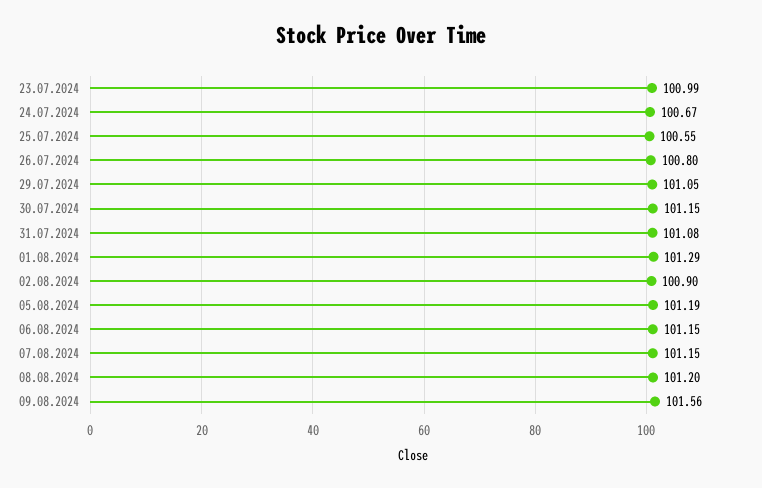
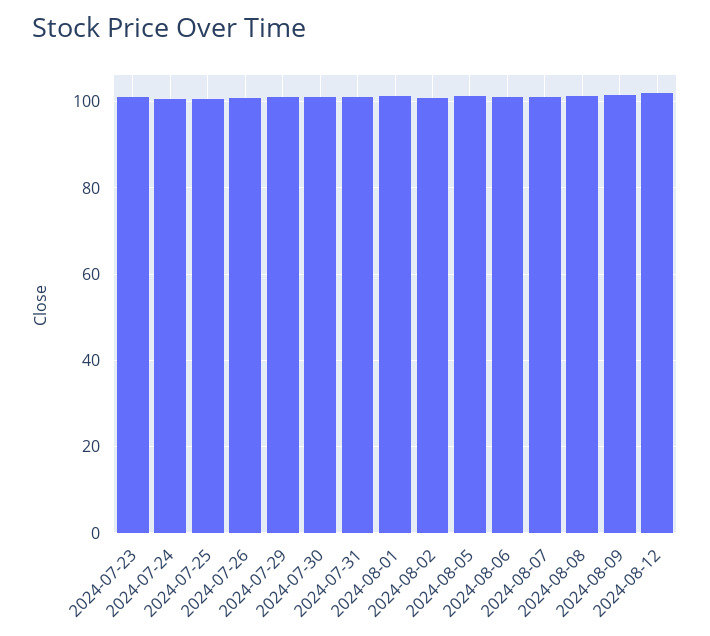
2024-08-12: none -> 102

